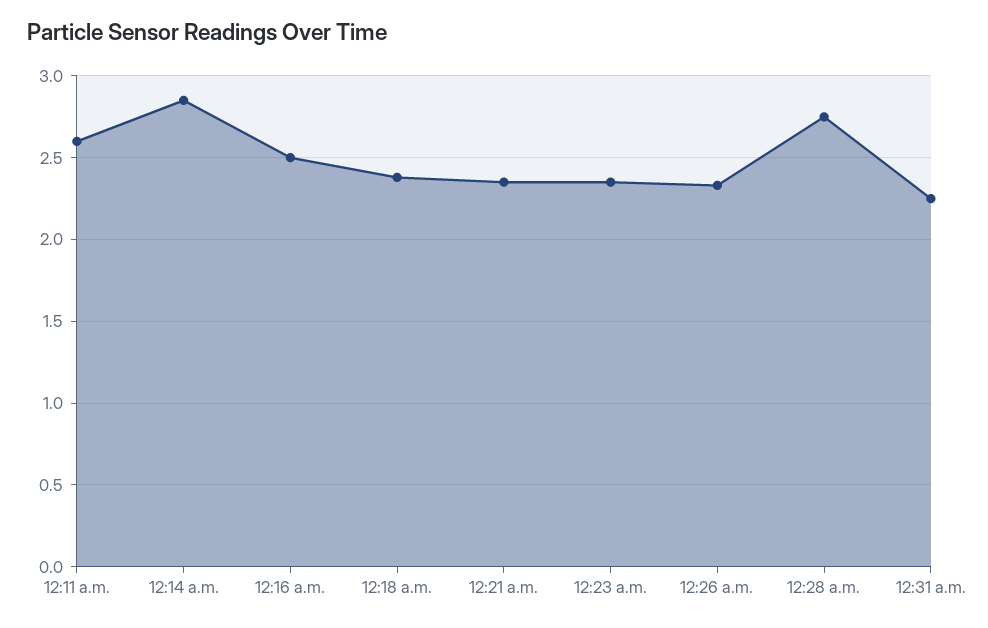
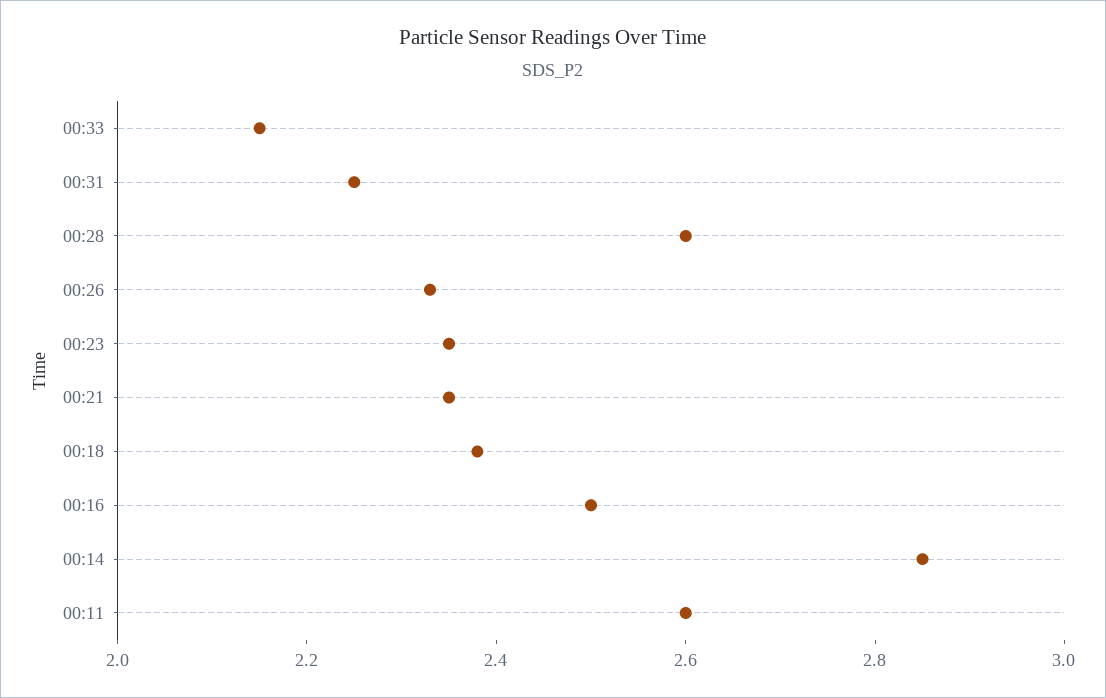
12:28 a.m.: 2.75 -> 2.6
00:33: none -> 2.15

